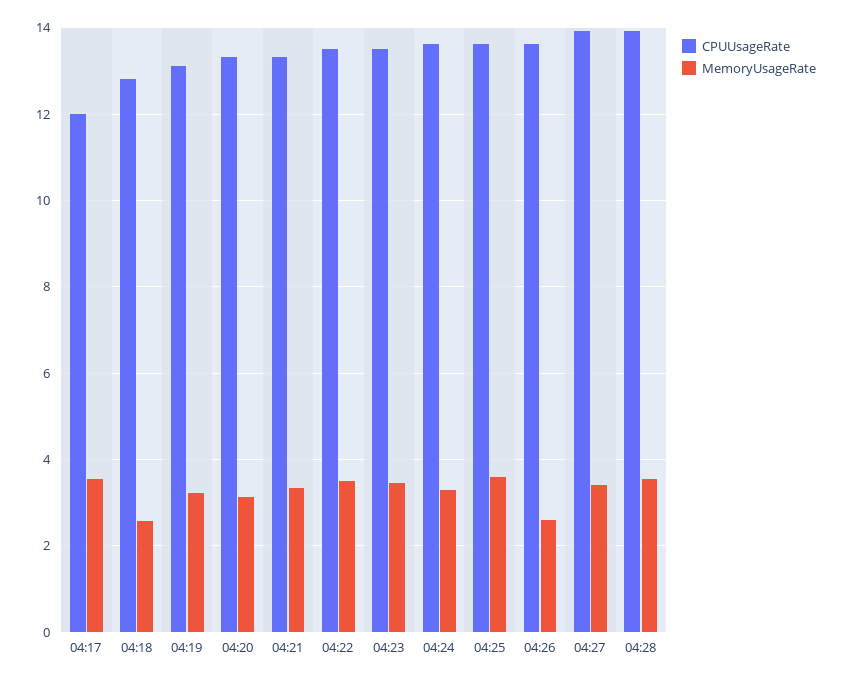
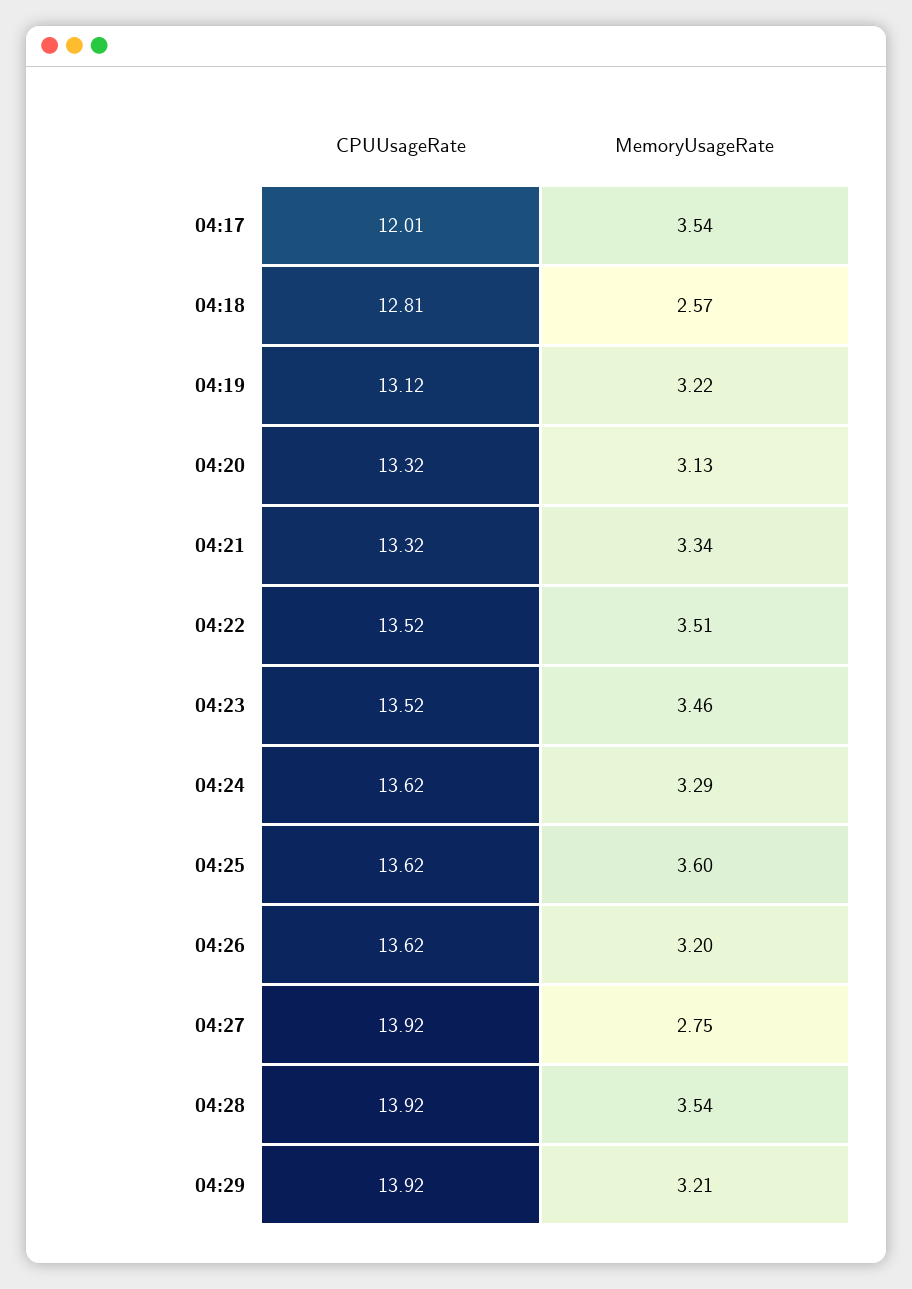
MemoryUsageRate, 04:26: 2.6 -> 3.2
MemoryUsageRate, 04:27: 3.4 -> 2.75
CPUUsageRate, 04:29: none -> 13.92
MemoryUsageRate, 04:29: none -> 3.21

